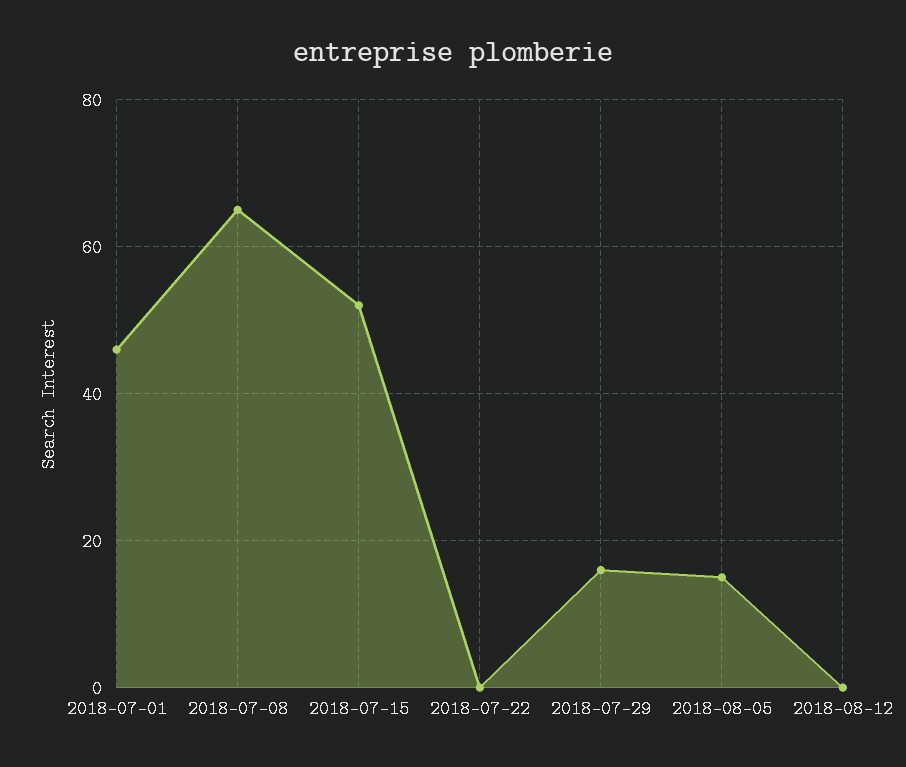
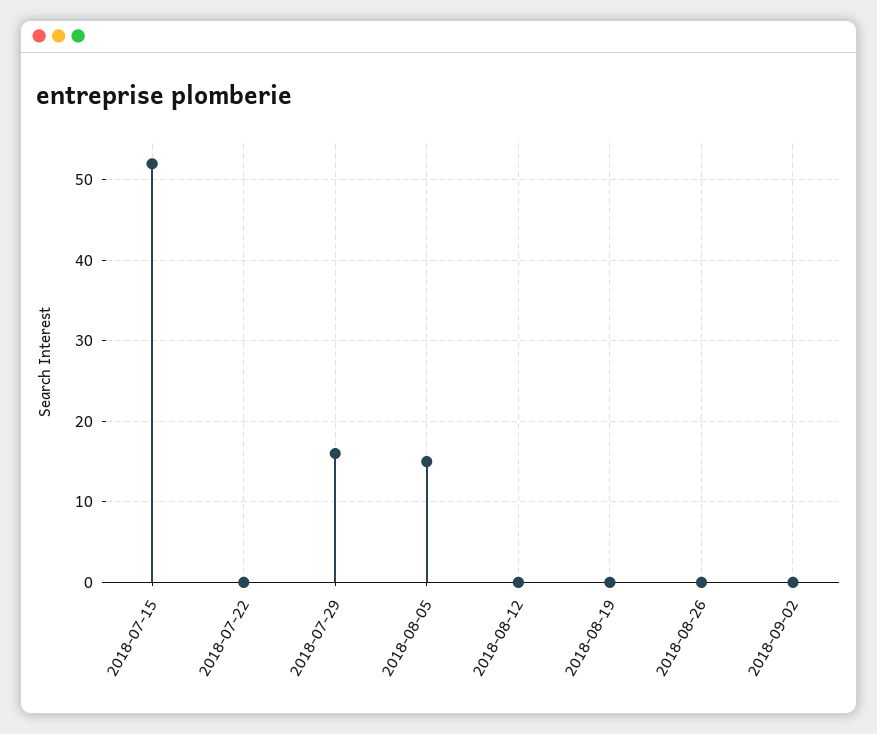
2018-07-01: 45 -> none
2018-07-08: 65 -> none
2018-08-19: none -> 0
2018-08-26: none -> 0
2018-09-02: none -> 0

